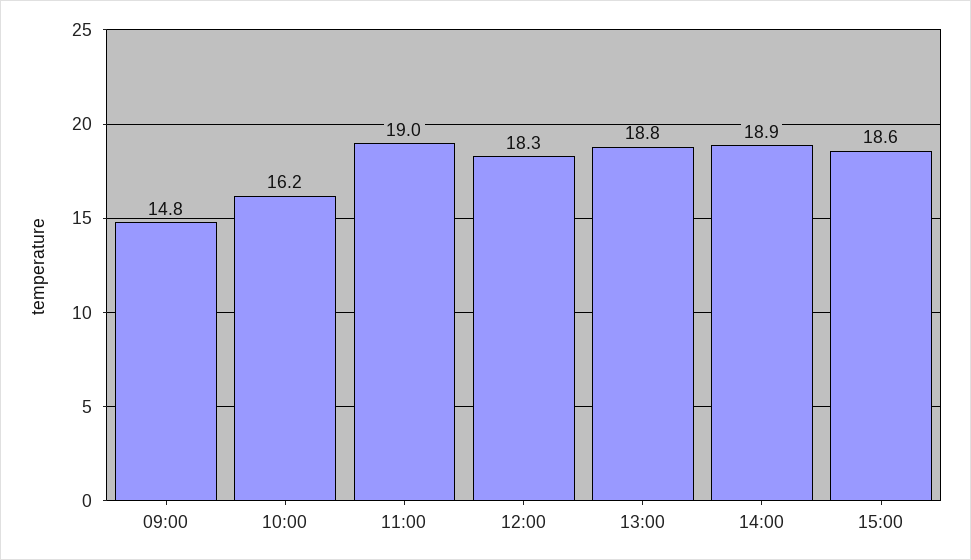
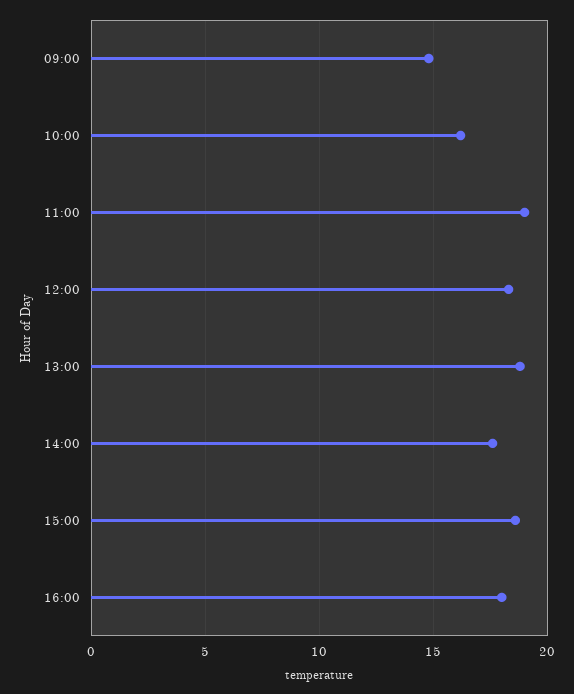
14:00: 18.9 -> 17.5
16:00: none -> 18

